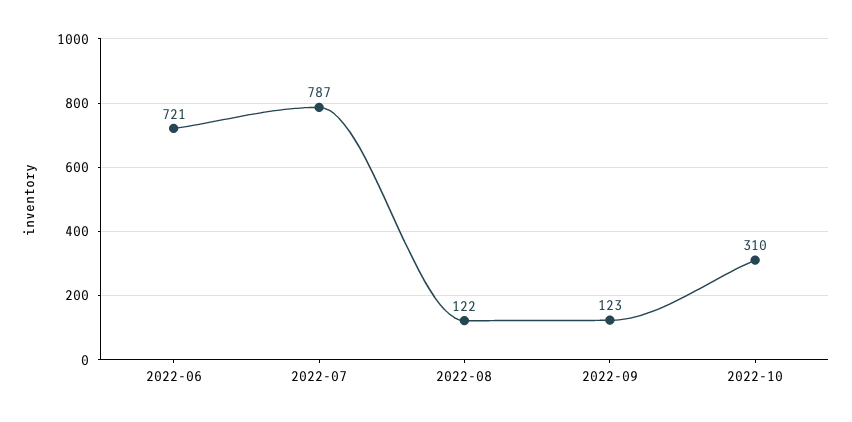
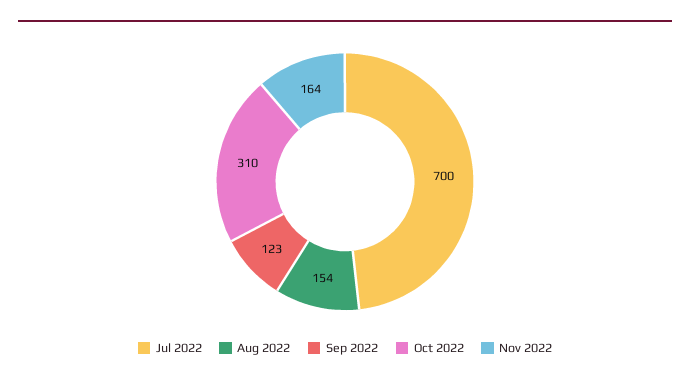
2022-06: 721 -> none
2022-07: 787 -> 700
2022-08: 122 -> 154
Nov 2022: none -> 164

